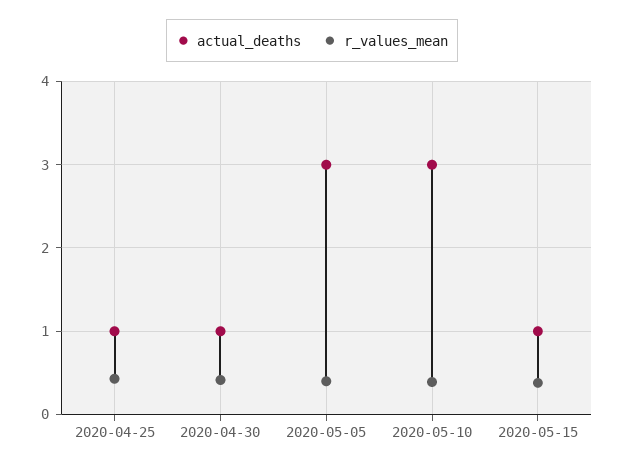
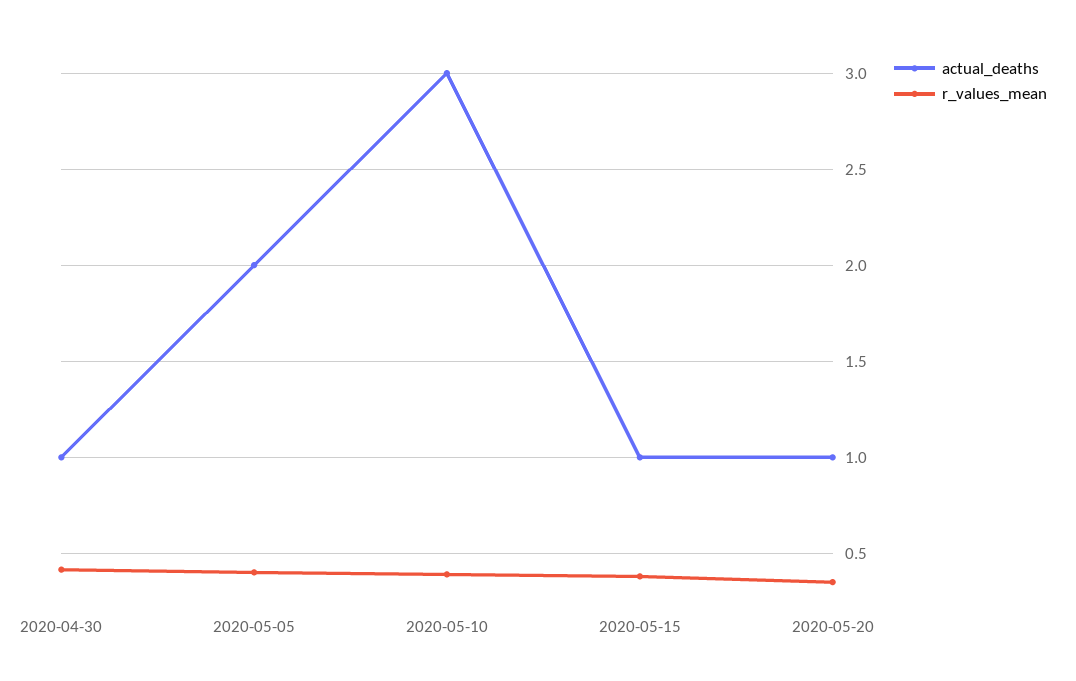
actual_deaths, 2020-04-25: 1 -> none
r_values_mean, 2020-04-25: 0.4 -> none
actual_deaths, 2020-05-05: 3 -> 2
actual_deaths, 2020-05-20: none -> 1
r_values_mean, 2020-05-20: none -> 0.35

